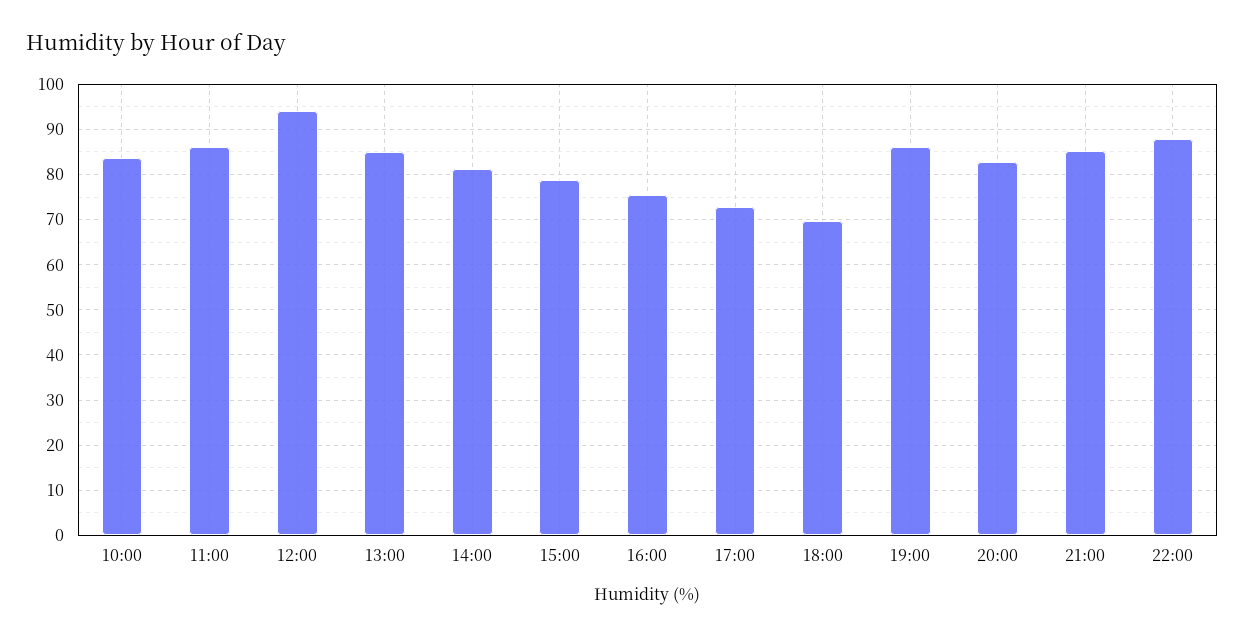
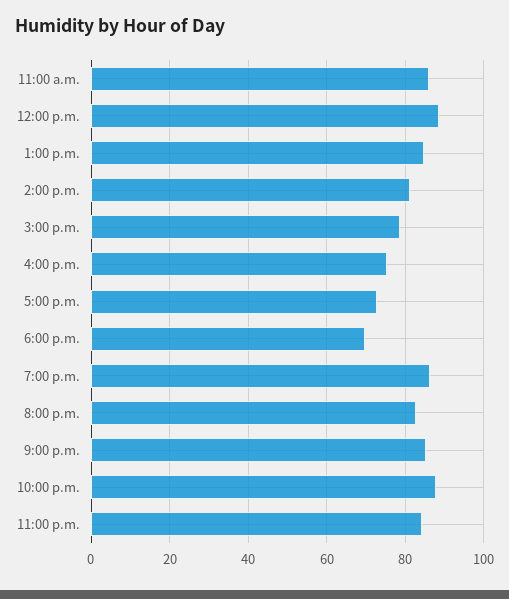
10:00: 84 -> none
12:00: 94 -> 88
11:00 p.m.: none -> 84

